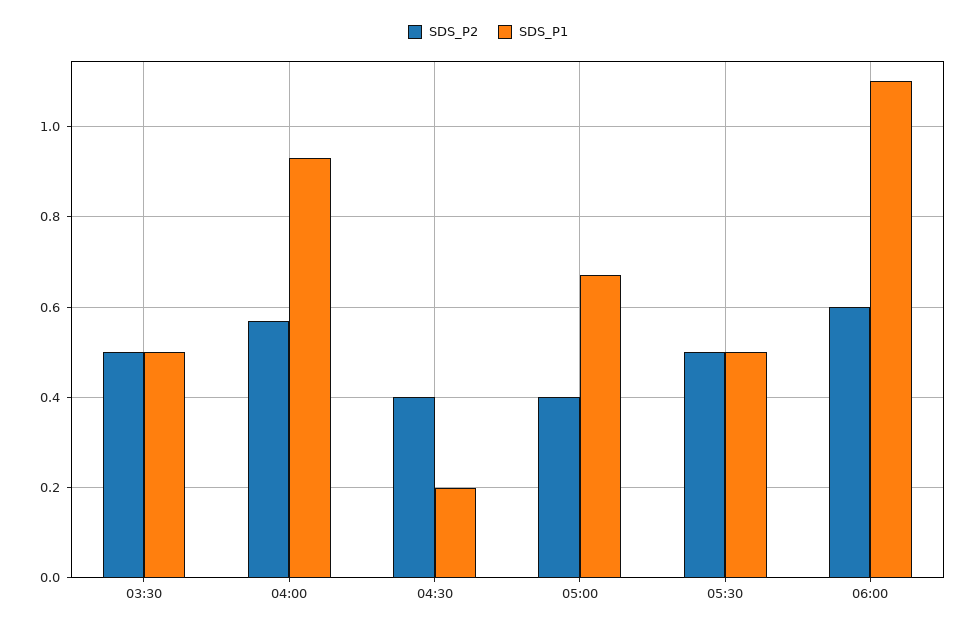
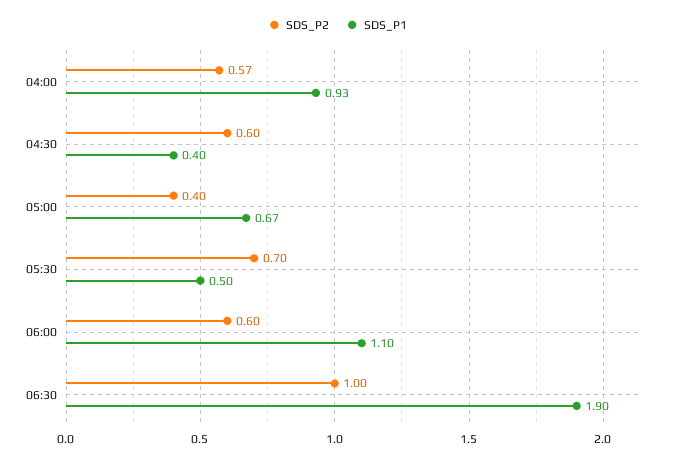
SDS_P2, 03:30: 0.5 -> none
SDS_P1, 03:30: 0.5 -> none
SDS_P2, 04:30: 0.4 -> 0.6
SDS_P1, 04:30: 0.2 -> 0.4
SDS_P2, 05:30: 0.5 -> 0.7
SDS_P2, 06:30: none -> 1
SDS_P1, 06:30: none -> 1.9

